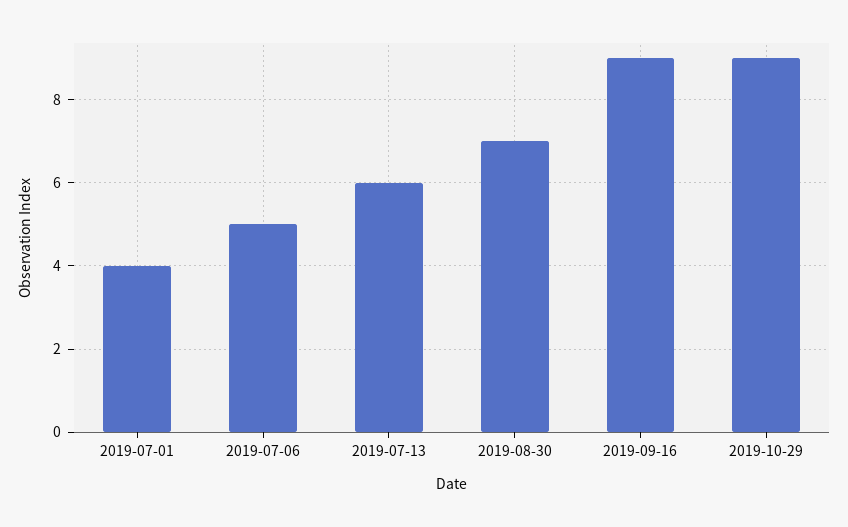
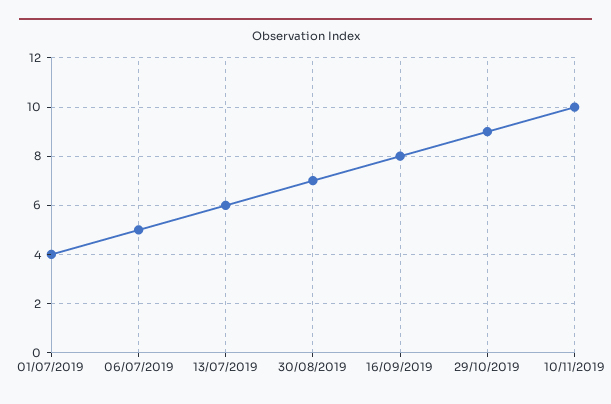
2019-09-16: 9 -> 8
10/11/2019: none -> 10

